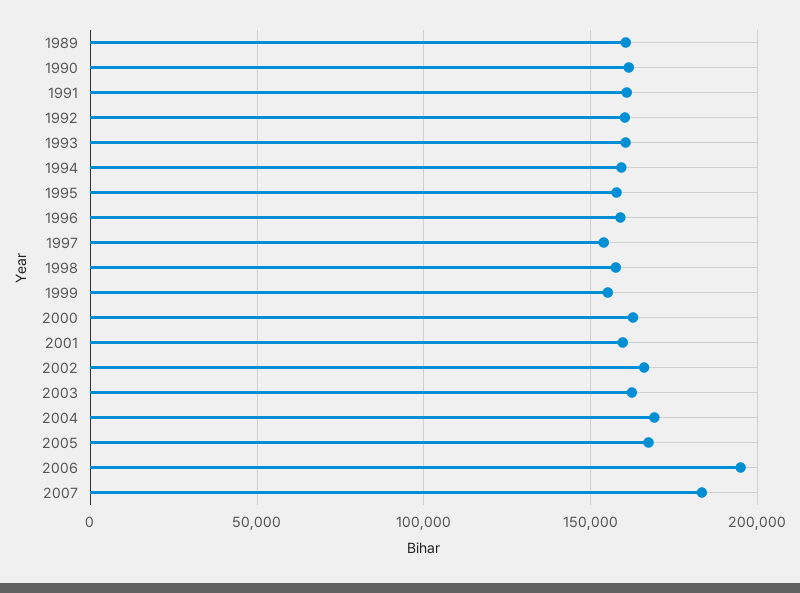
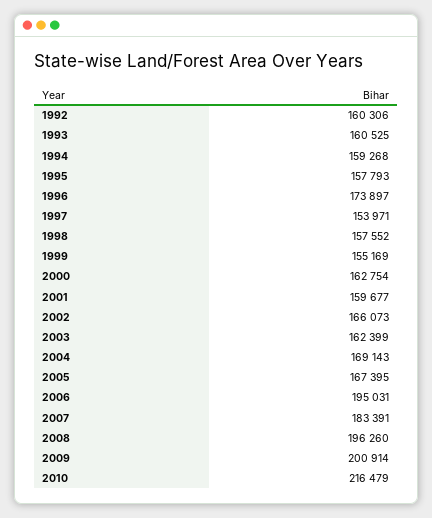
1989: 160000 -> none
1990: 160000 -> none
1991: 160000 -> none
1996: 160000 -> 173897
2008: none -> 196260
2009: none -> 200914
2010: none -> 216479

